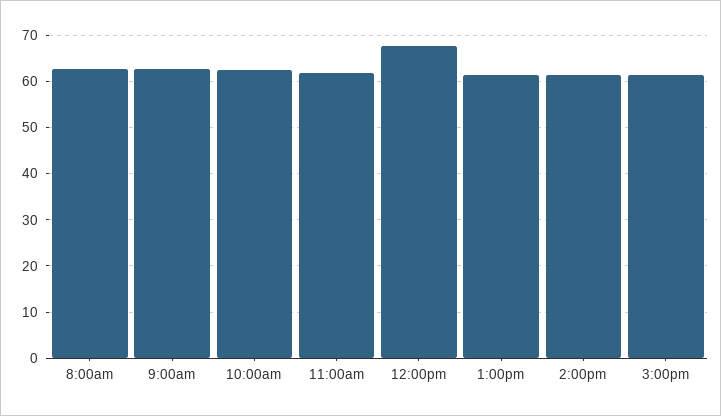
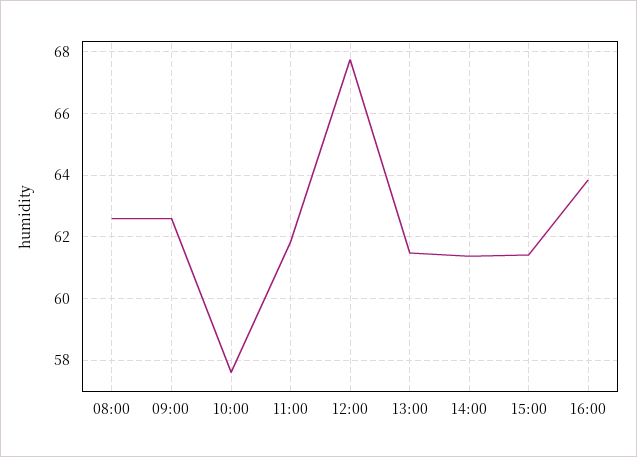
10:00am: 62 -> 57.6
16:00: none -> 63.8

